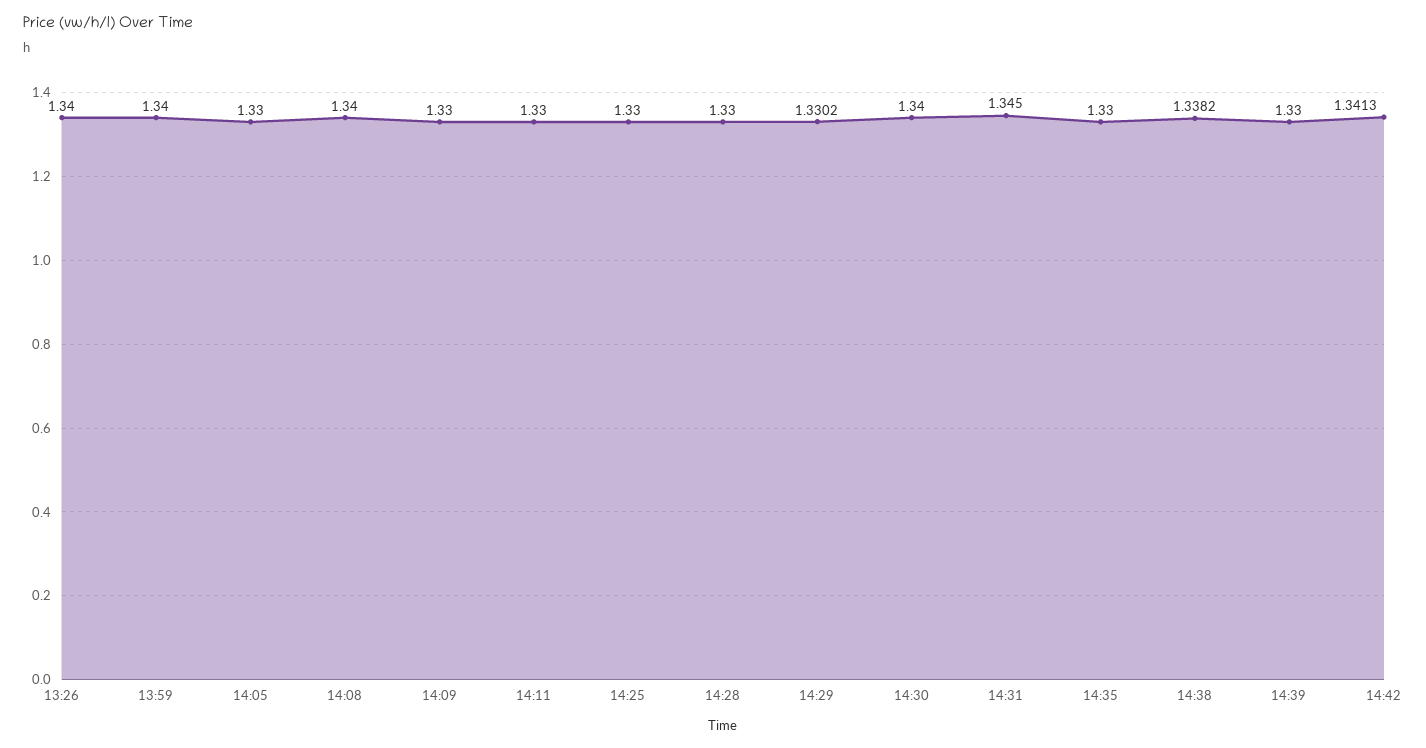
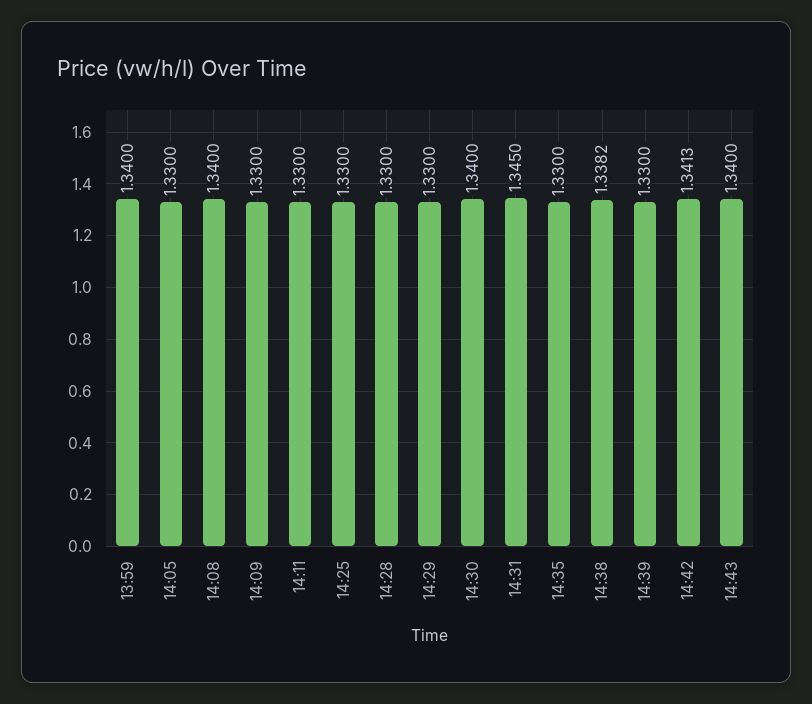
13:26: 1.34 -> none
14:29: 1.3302 -> 1.33
14:43: none -> 1.34

